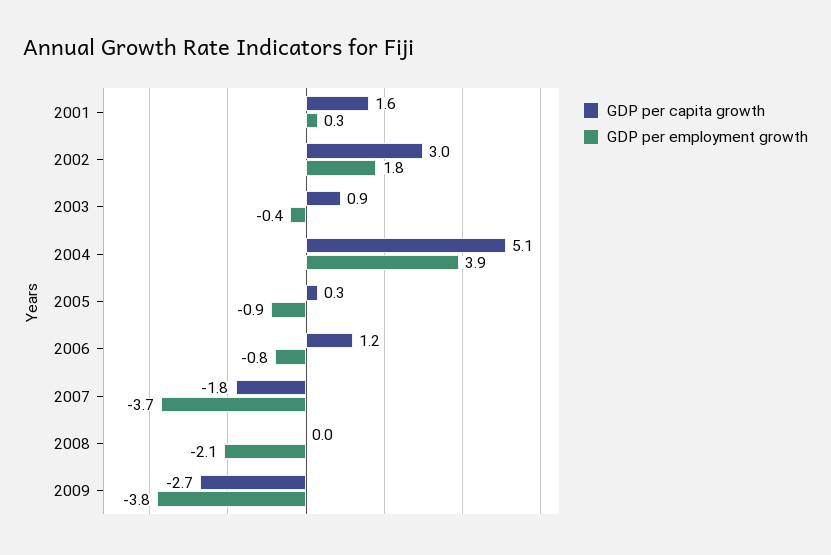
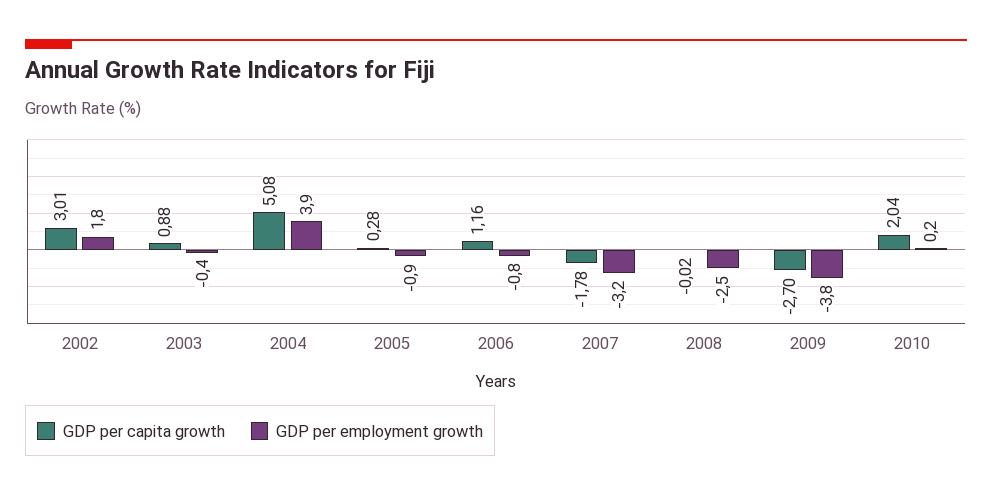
GDP per capita growth, 2001: 1.6 -> none
GDP per employment growth, 2001: 0.3 -> none
GDP per employment growth, 2007: -3.7 -> -3.2
GDP per employment growth, 2008: -2.1 -> -2.5
GDP per capita growth, 2010: none -> 2.04
GDP per employment growth, 2010: none -> 0.2

